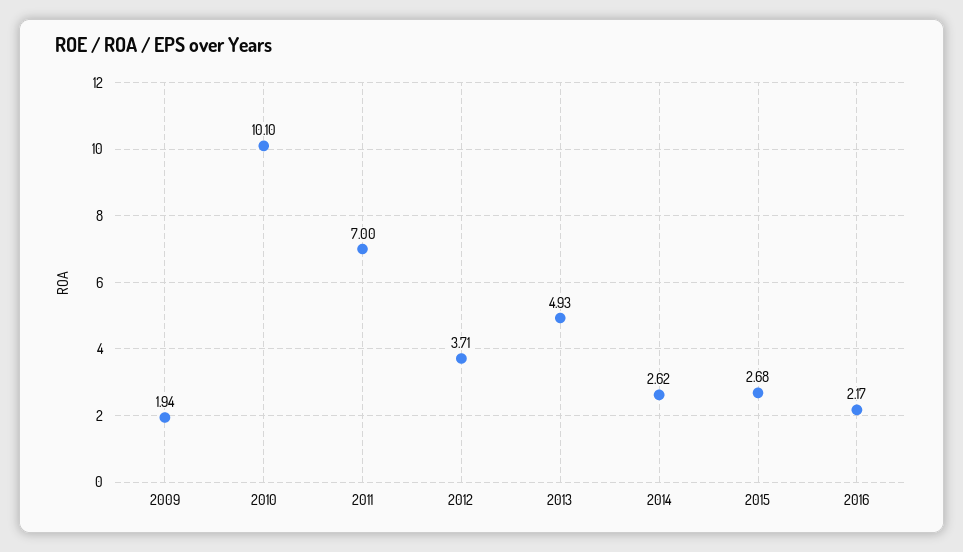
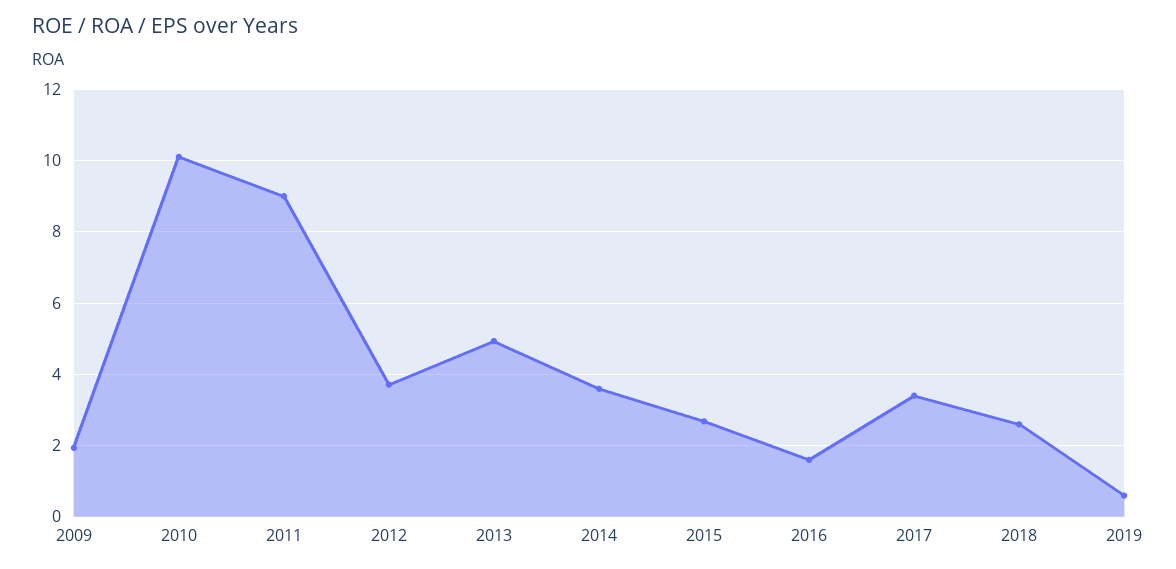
2011: 7 -> 9
2014: 2.62 -> 3.6
2016: 2.17 -> 1.6
2017: none -> 3.4
2018: none -> 2.6
2019: none -> 0.6

